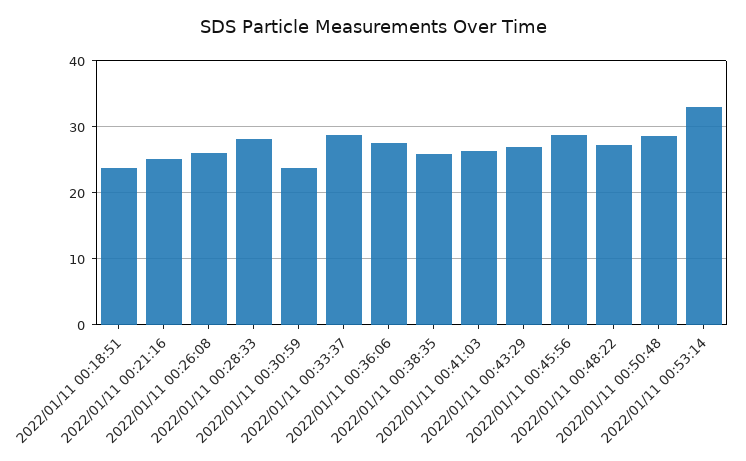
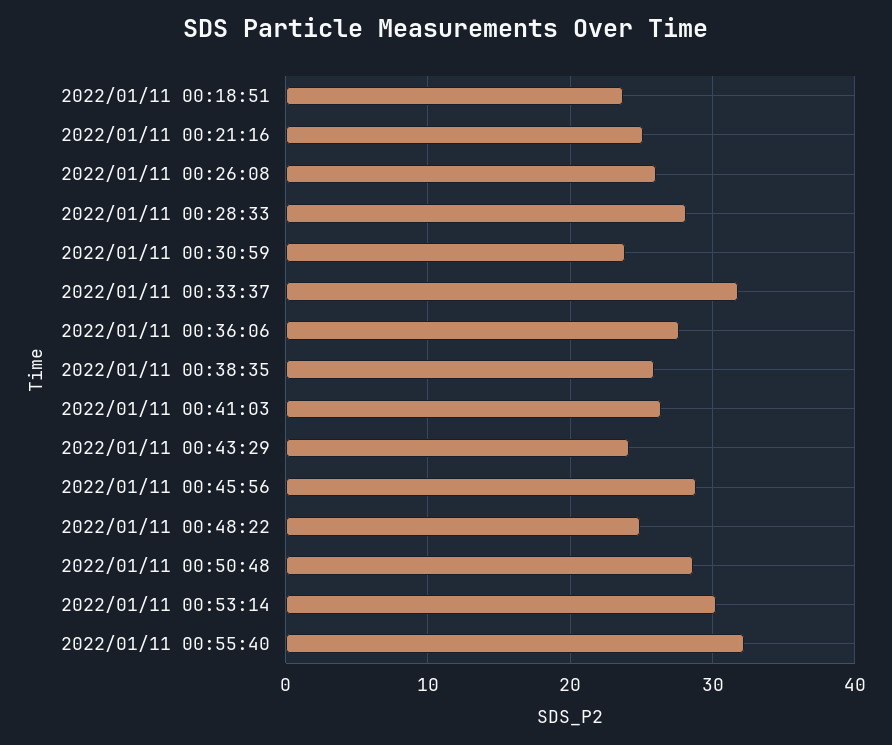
2022/01/11 00:33:37: 29 -> 32
2022/01/11 00:43:29: 27 -> 24
2022/01/11 00:48:22: 27 -> 25
2022/01/11 00:53:14: 33 -> 30
2022/01/11 00:55:40: none -> 32

